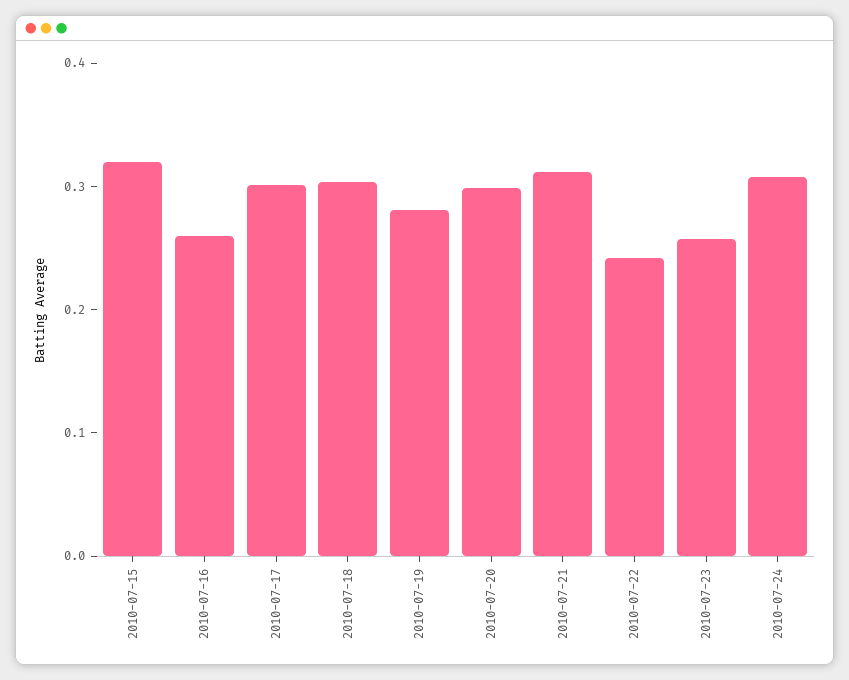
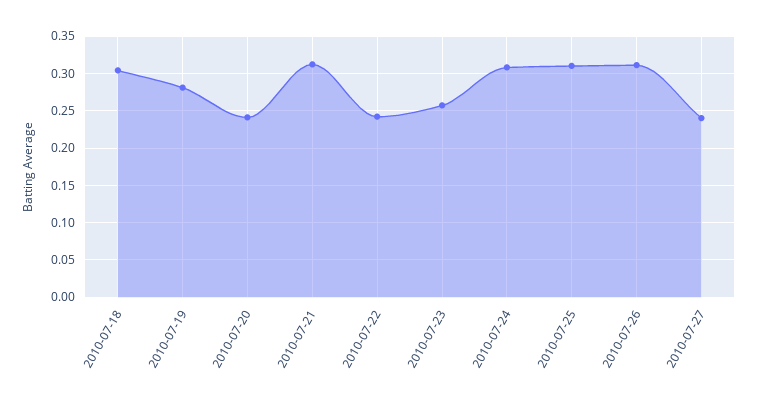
2010-07-15: 0.32 -> none
2010-07-16: 0.26 -> none
2010-07-17: 0.3 -> none
2010-07-20: 0.3 -> 0.24
2010-07-25: none -> 0.31
2010-07-26: none -> 0.31
2010-07-27: none -> 0.24

